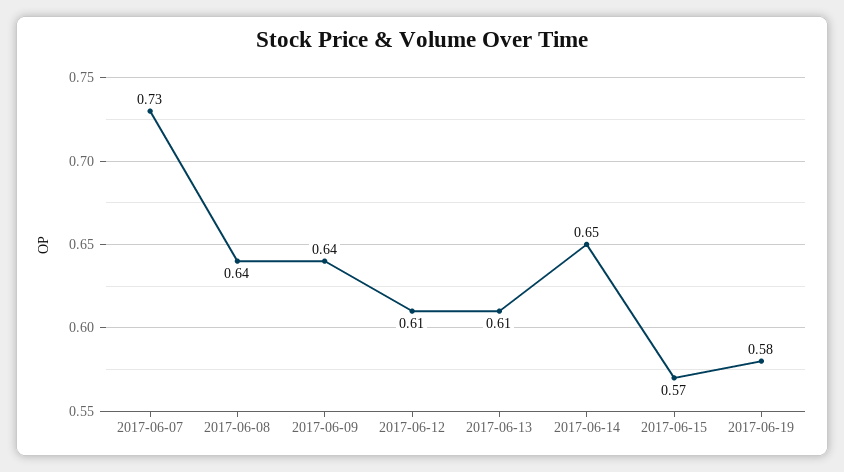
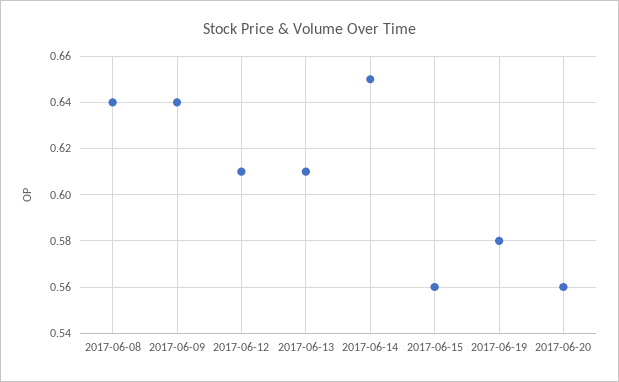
2017-06-07: 0.73 -> none
2017-06-15: 0.57 -> 0.56
2017-06-20: none -> 0.56

